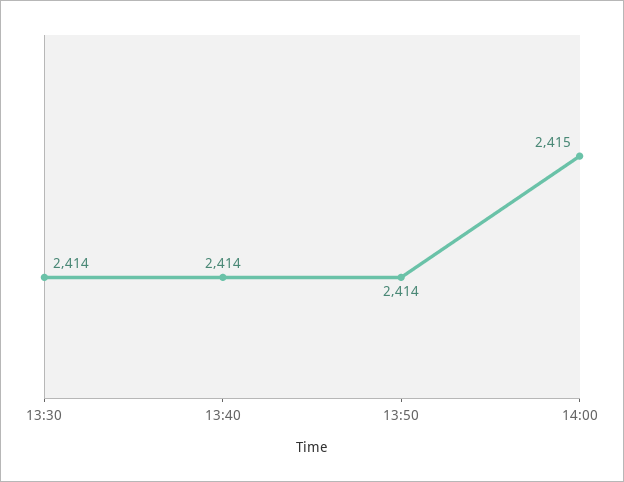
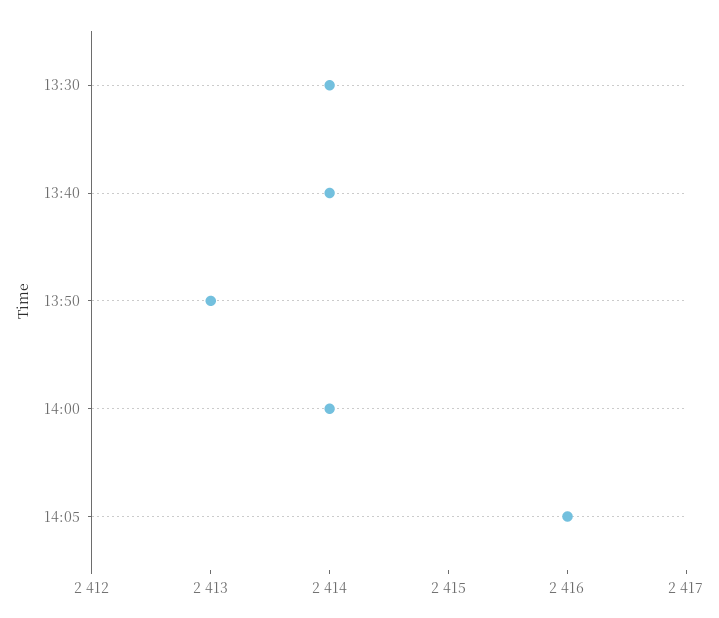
13:50: 2414 -> 2413
14:00: 2415 -> 2414
14:05: none -> 2416

